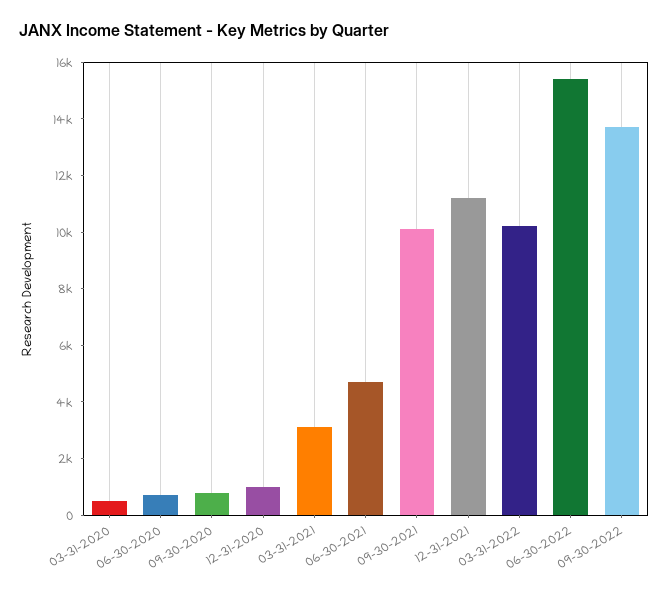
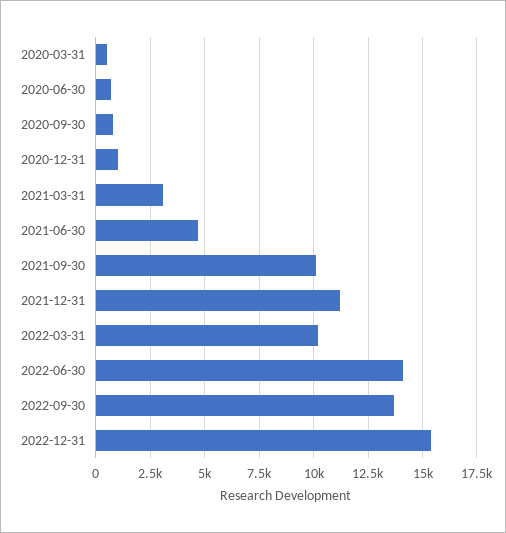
06-30-2022: 15500 -> 14000
2022-12-31: none -> 15500

